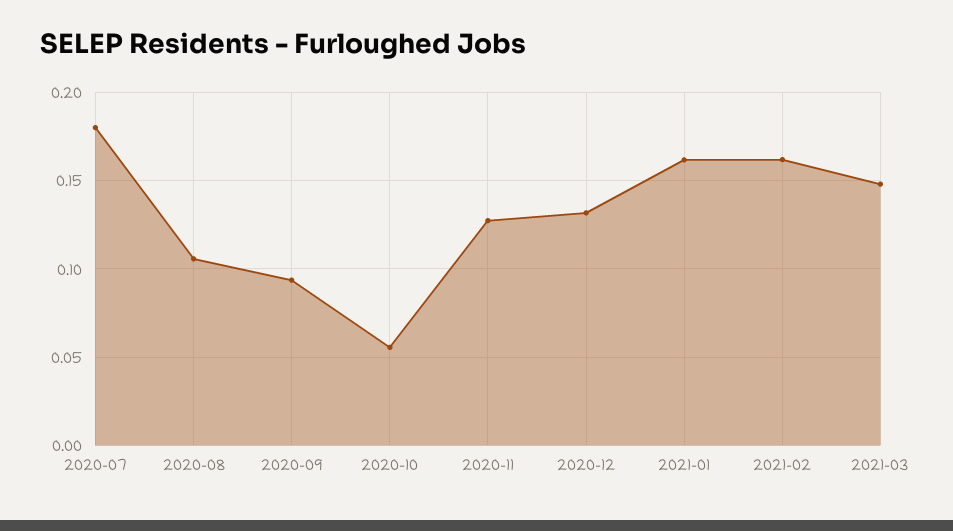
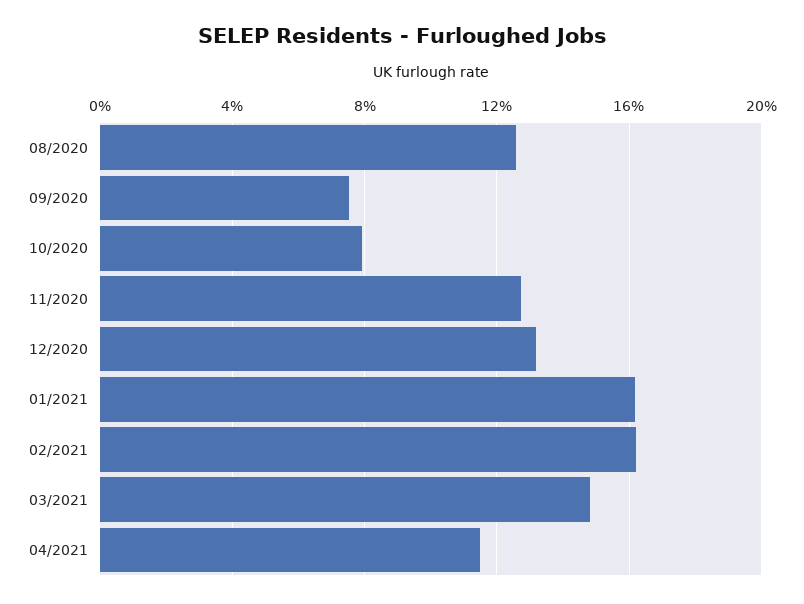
2020-07: 0.18 -> none
2020-08: 0.105 -> 0.125
2020-09: 0.095 -> 0.075
2020-10: 0.055 -> 0.08
04/2021: none -> 0.115

